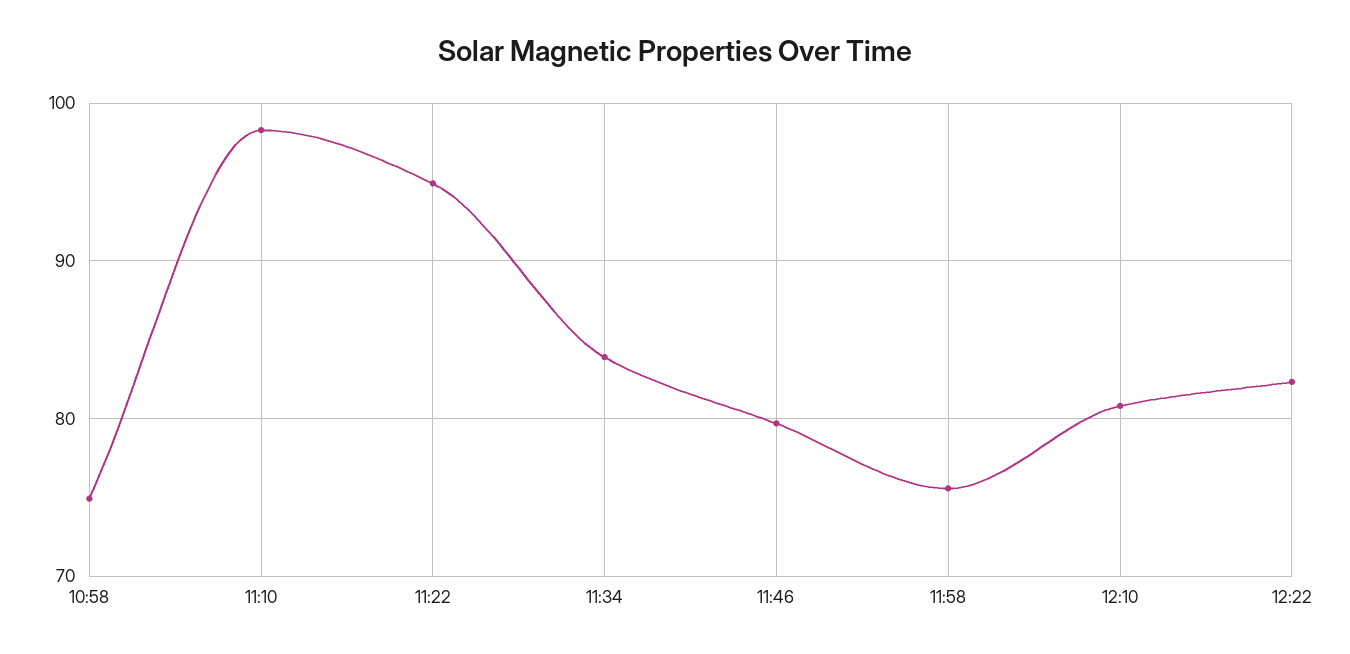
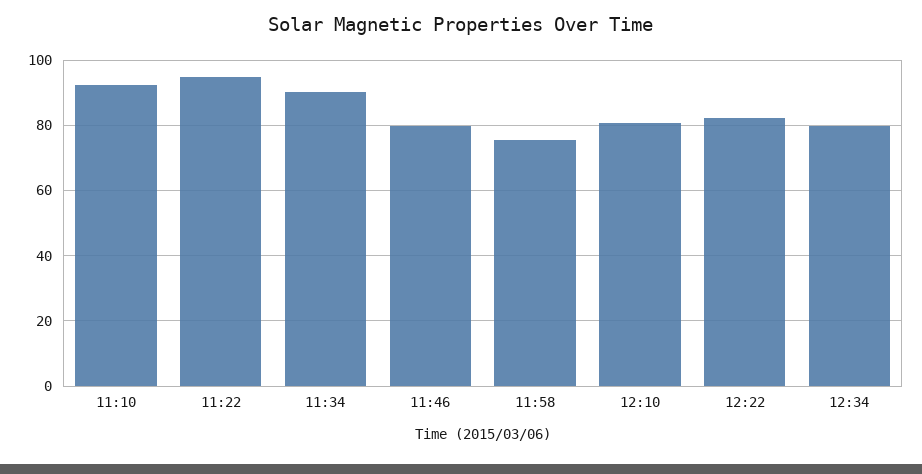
10:58: 75 -> none
11:10: 98 -> 92
11:34: 84 -> 90
12:34: none -> 80

